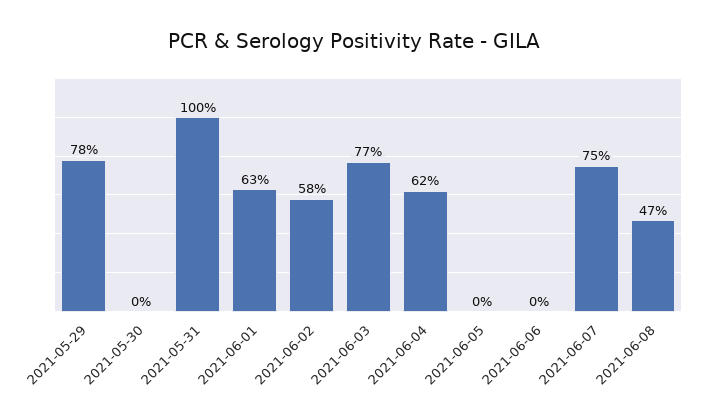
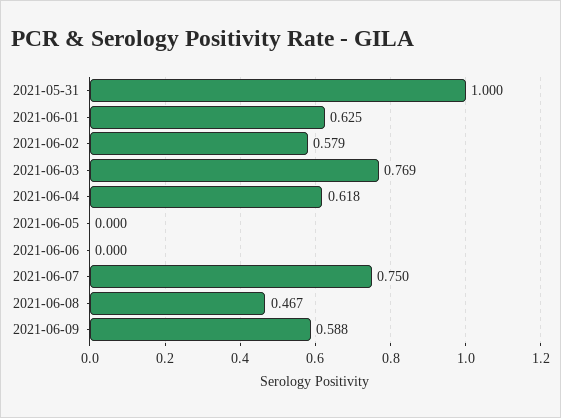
2021-05-29: 0.78 -> none
2021-05-30: 0 -> none
2021-06-09: none -> 0.588

